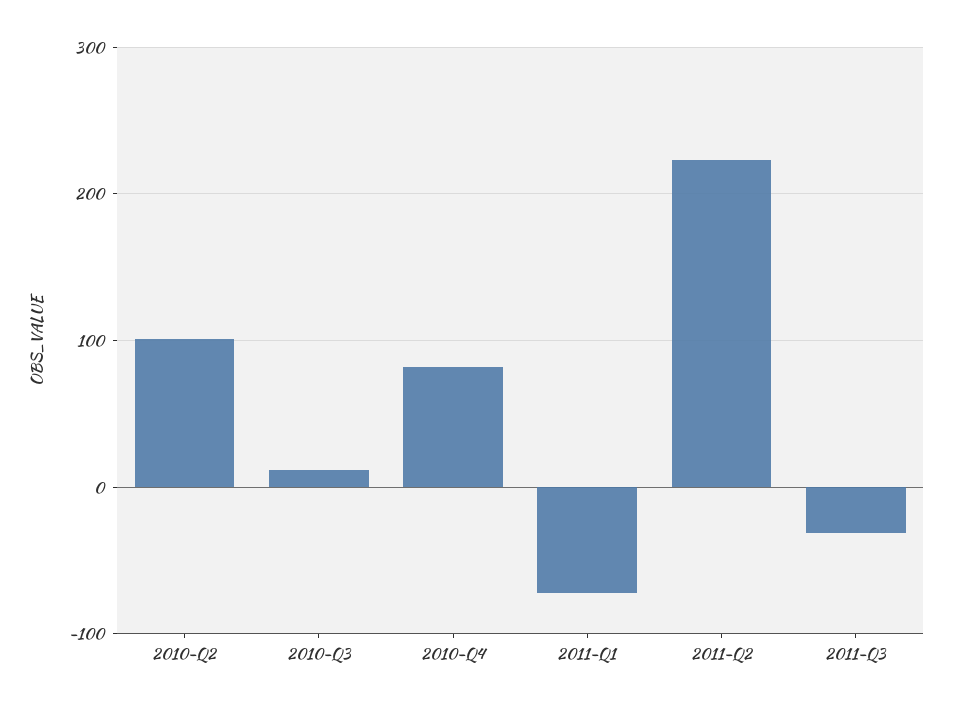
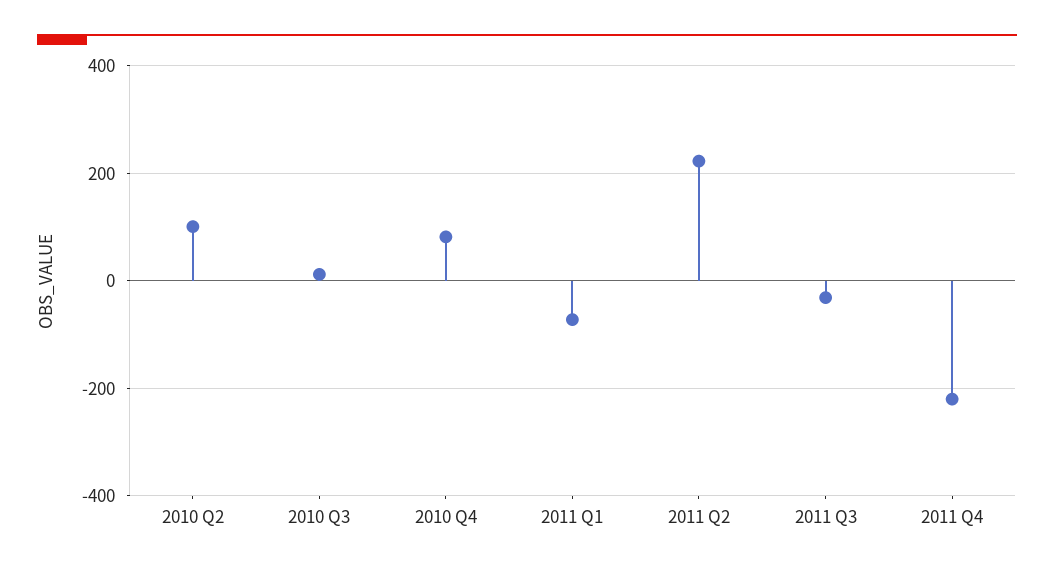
2011 Q4: none -> -220

